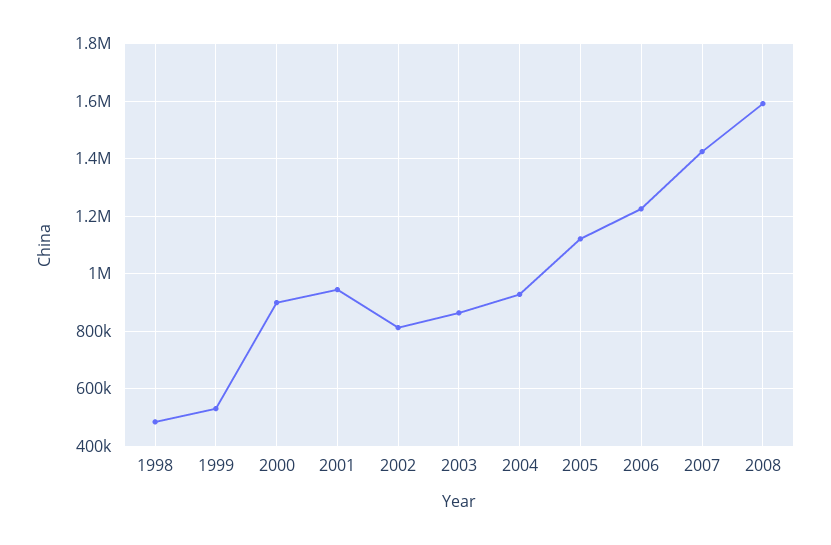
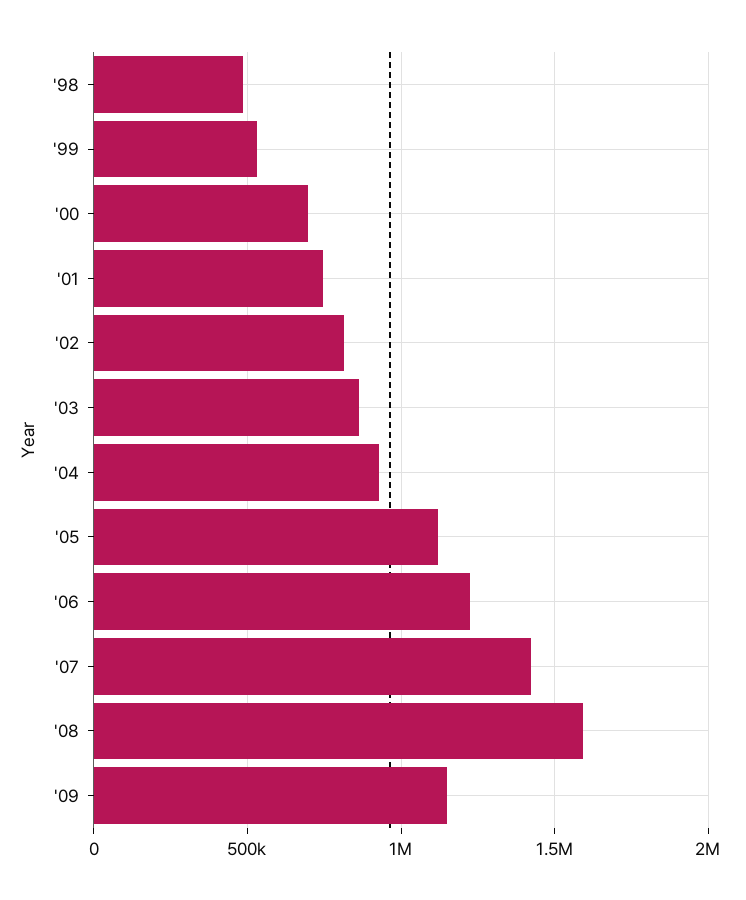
2000: 900000 -> 700000
2001: 950000 -> 750000
'09: none -> 1150000

